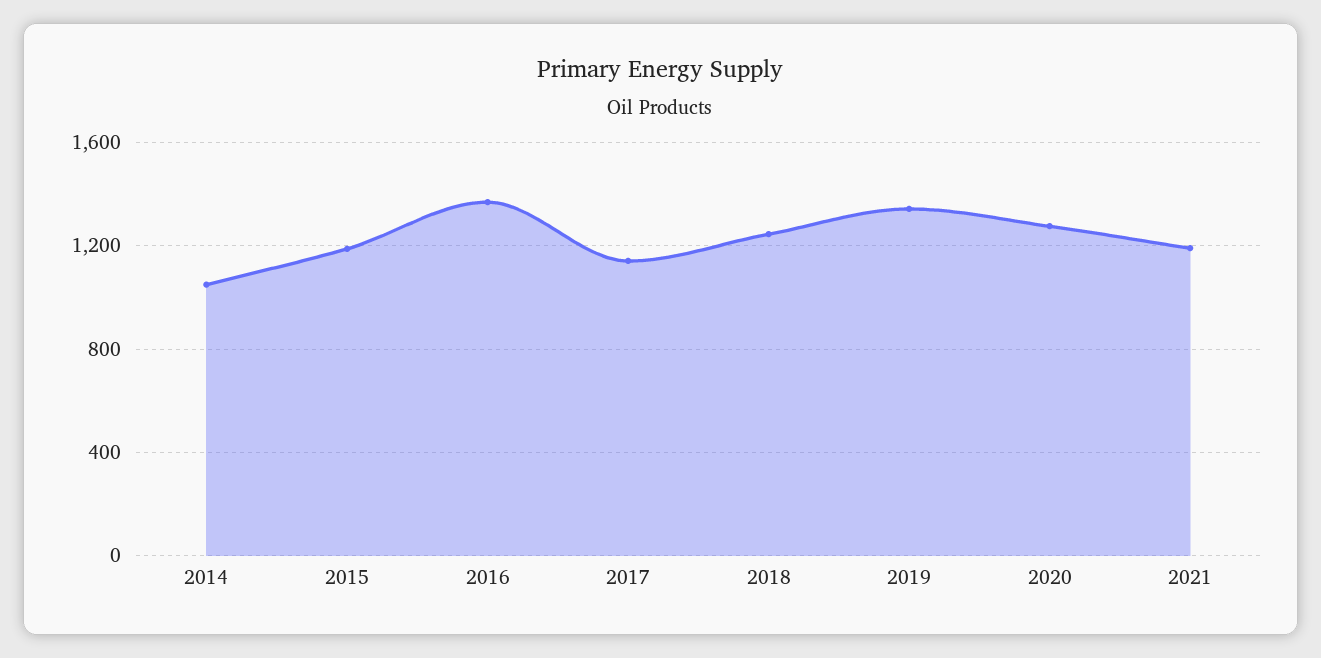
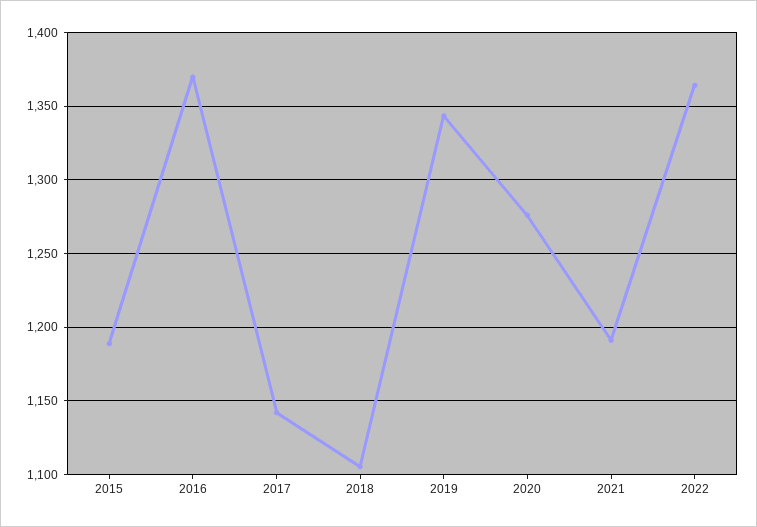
2014: 1050 -> none
2018: 1250 -> 1105
2022: none -> 1365

